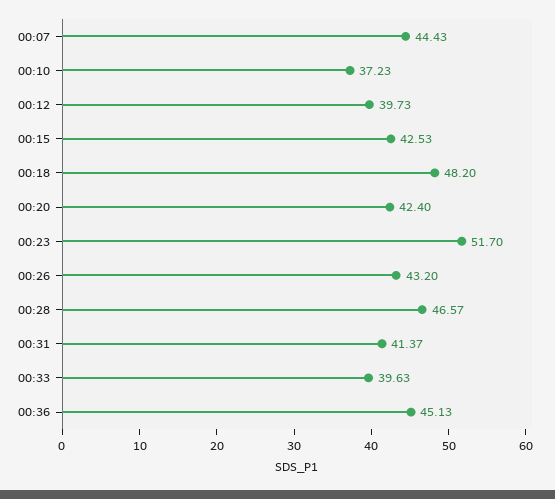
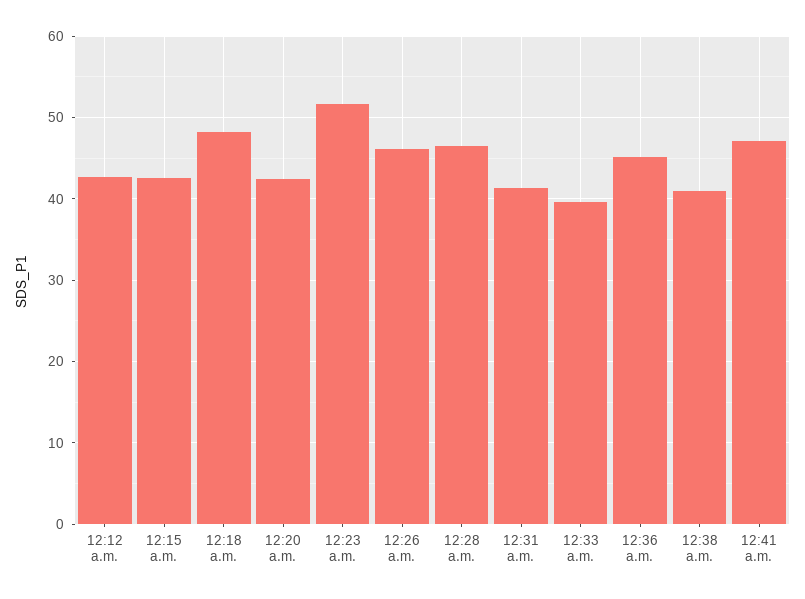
00:07: 44.43 -> none
00:10: 37.23 -> none
00:12: 39.73 -> 43
00:26: 43.2 -> 46
12:38 a.m.: none -> 41
12:41 a.m.: none -> 47

